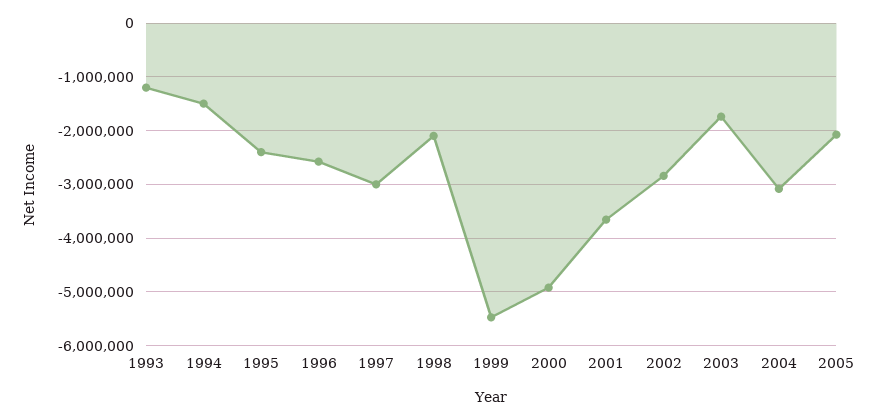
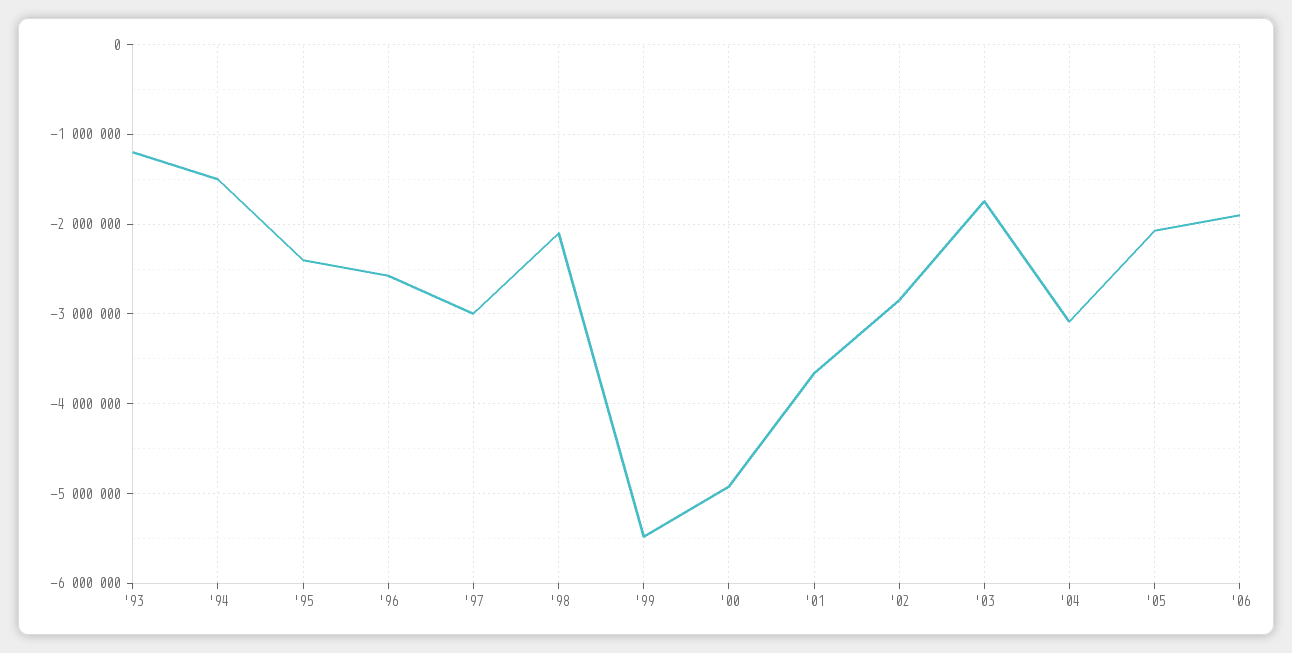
'06: none -> -1900000

